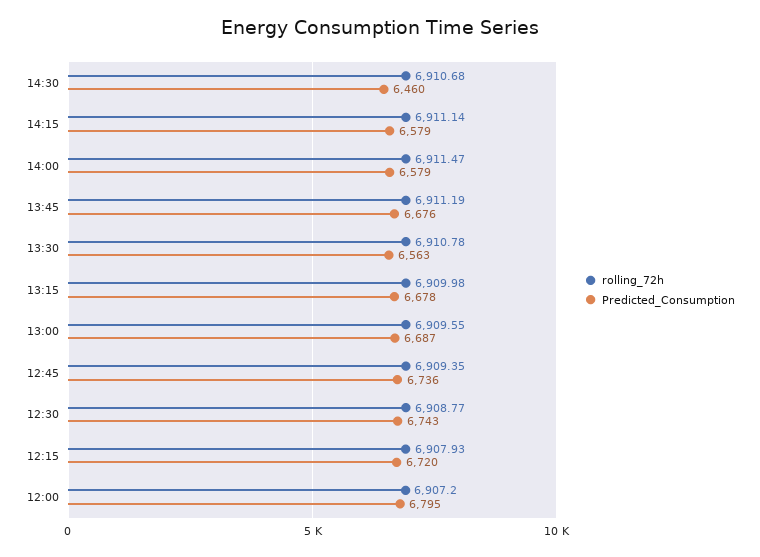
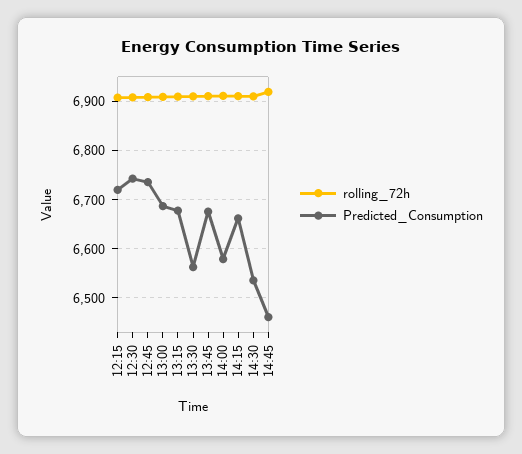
Predicted_Consumption, 14:30: 6460 -> 6540
Predicted_Consumption, 14:15: 6579 -> 6660
rolling_72h, 12:00: 6907.2 -> none
Predicted_Consumption, 12:00: 6795 -> none
rolling_72h, 14:45: none -> 6920
Predicted_Consumption, 14:45: none -> 6460

